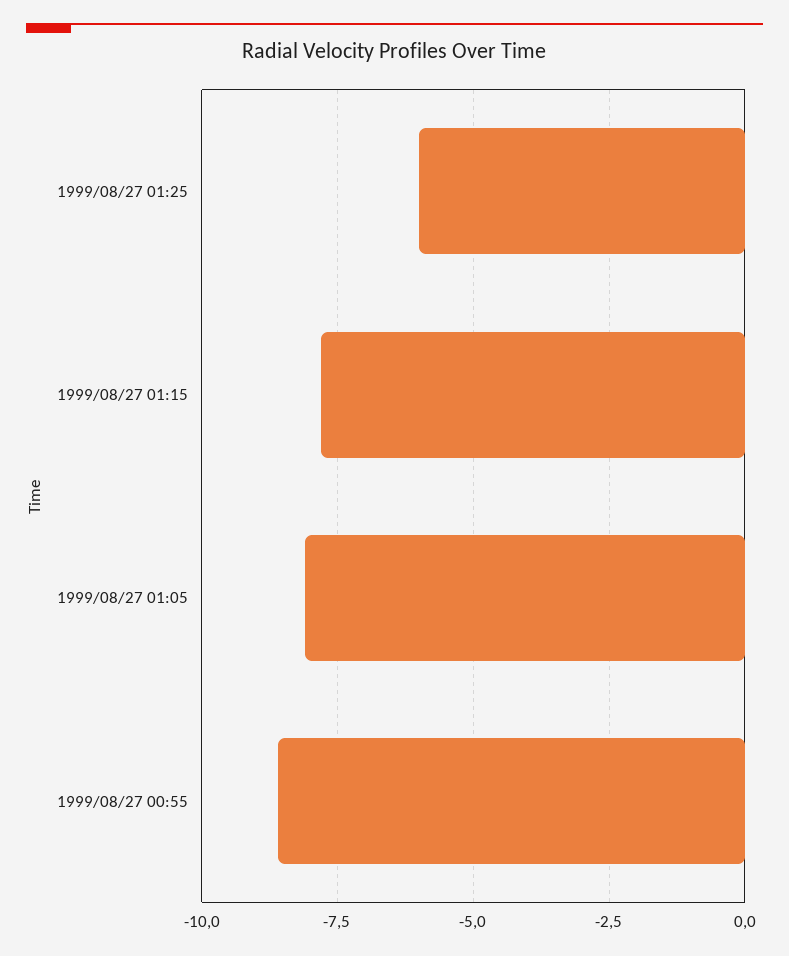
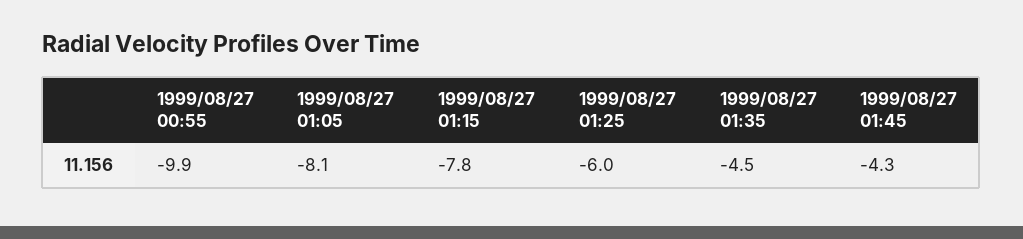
1999/08/27 00:55: -8.5 -> -9.9
1999/08/27 01:35: none -> -4.5
1999/08/27 01:45: none -> -4.3

